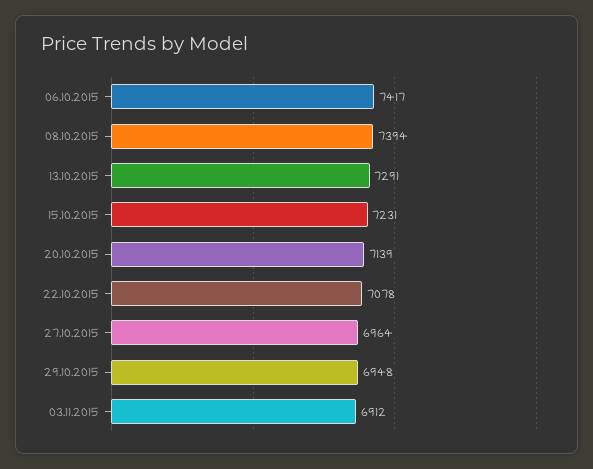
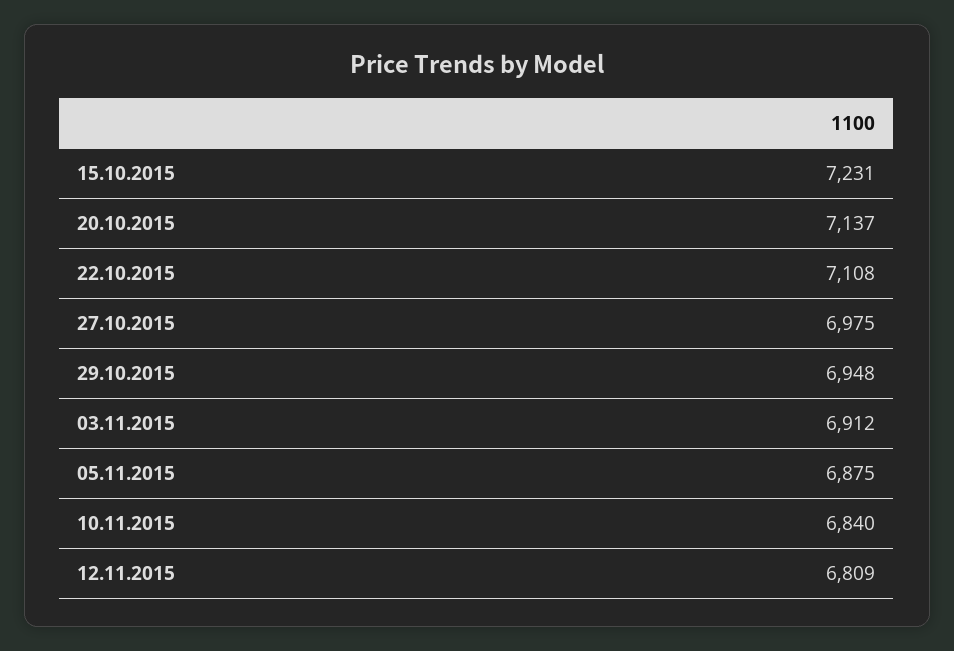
06.10.2015: 7417 -> none
08.10.2015: 7394 -> none
13.10.2015: 7291 -> none
20.10.2015: 7139 -> 7137
22.10.2015: 7078 -> 7108
27.10.2015: 6964 -> 6975
05.11.2015: none -> 6875
10.11.2015: none -> 6840
12.11.2015: none -> 6809

